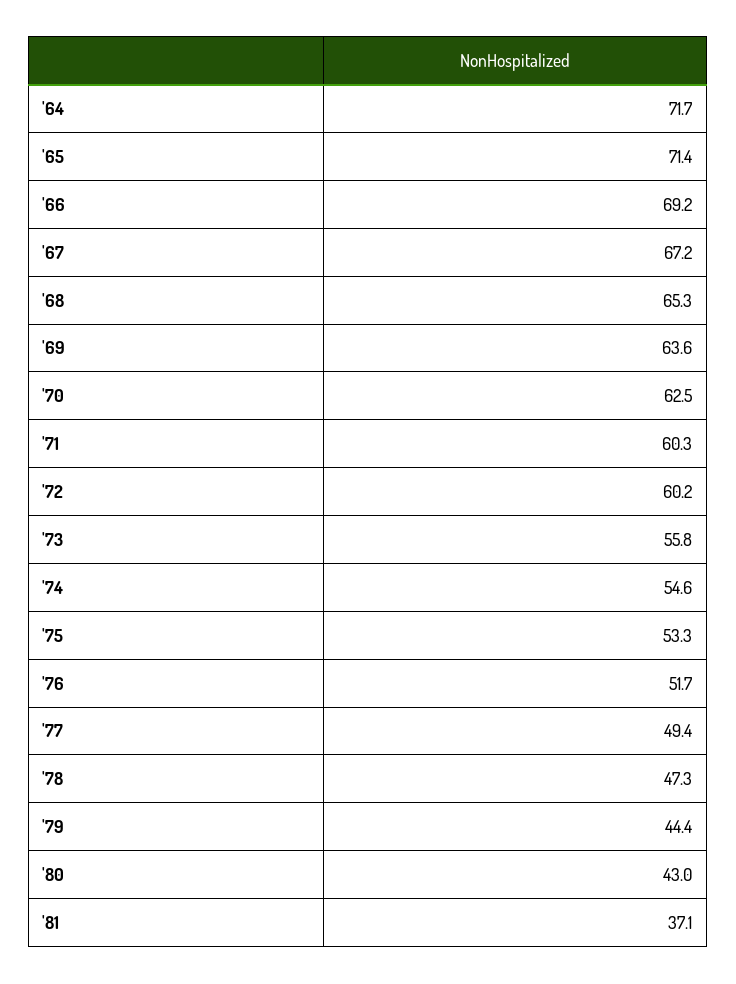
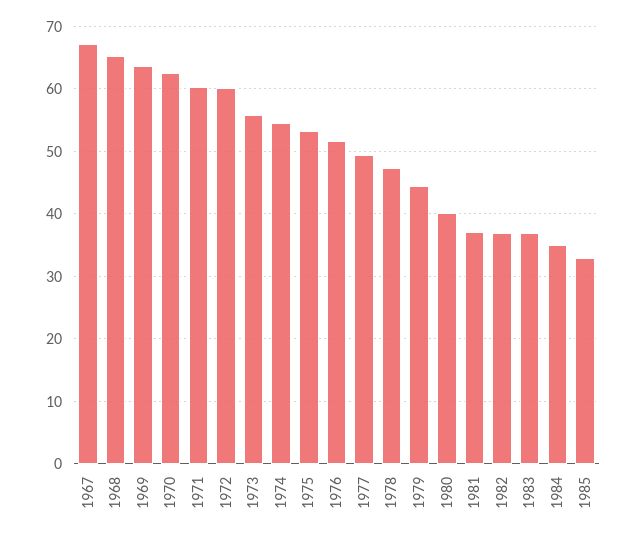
'64: 71.7 -> none
'65: 71.4 -> none
'66: 69.2 -> none
'80: 43 -> 40
1982: none -> 37
1983: none -> 37
1984: none -> 35
1985: none -> 33

